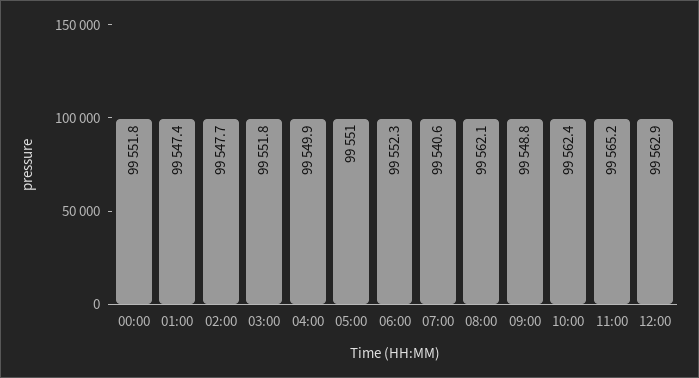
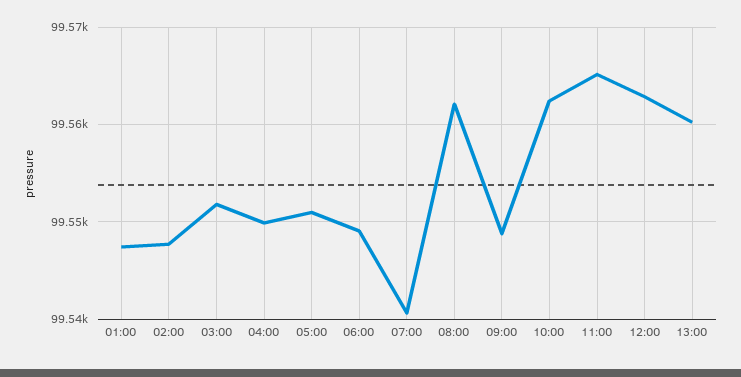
00:00: 99551.8 -> none
06:00: 99552.3 -> 99549
13:00: none -> 99560

